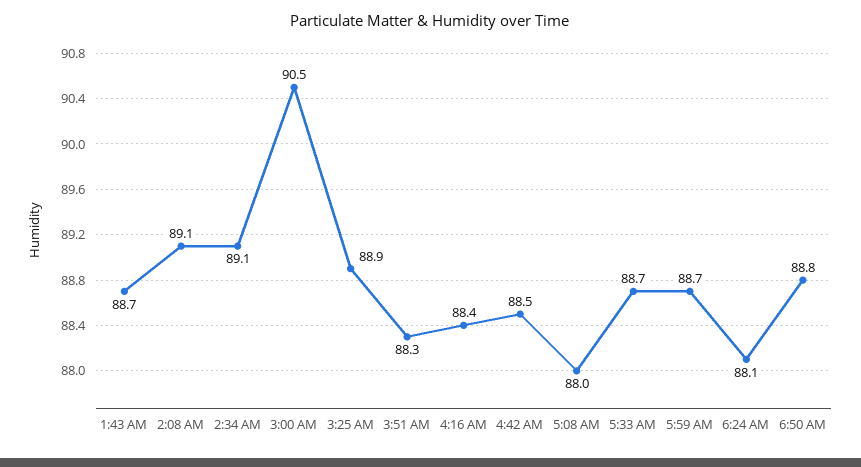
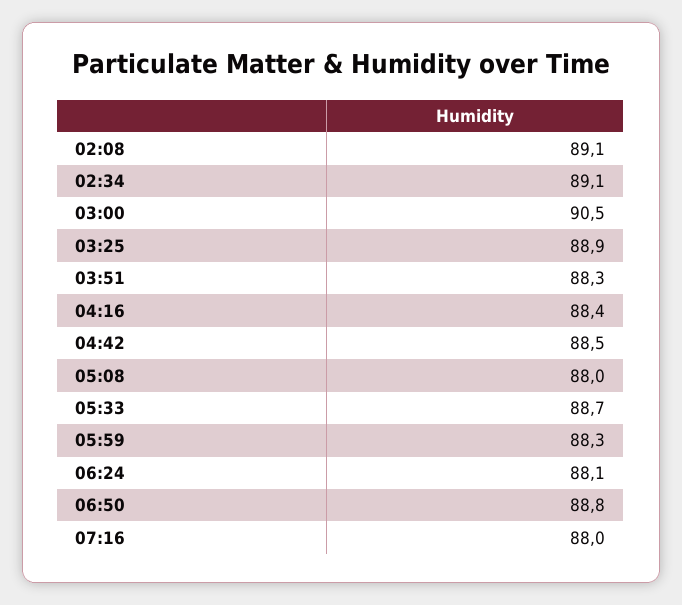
1:43 AM: 88.7 -> none
5:59 AM: 88.7 -> 88.3
07:16: none -> 88

